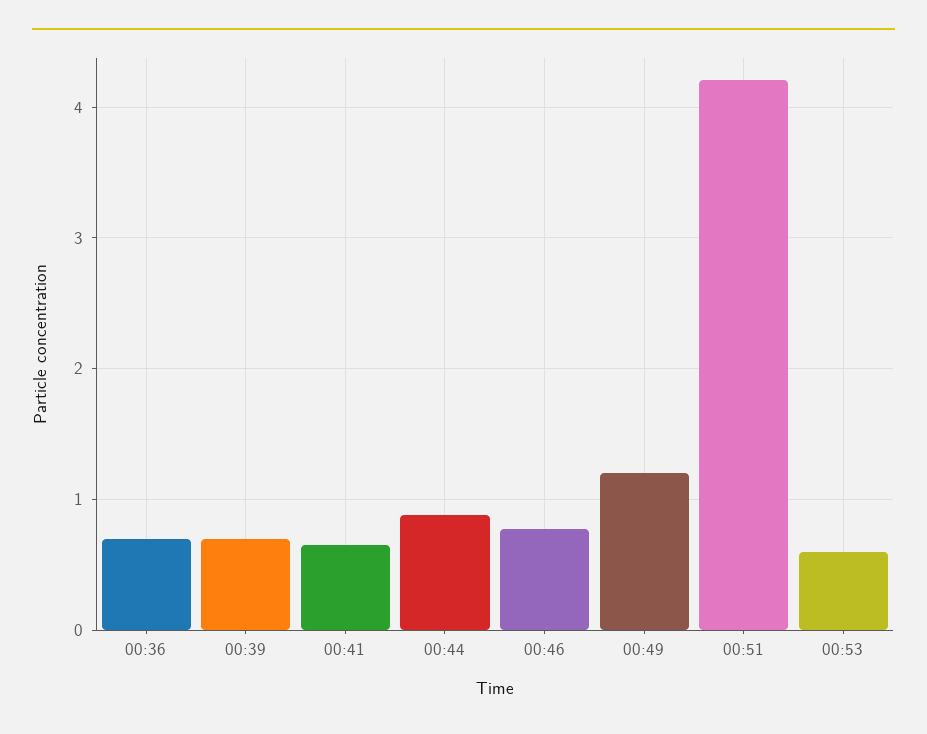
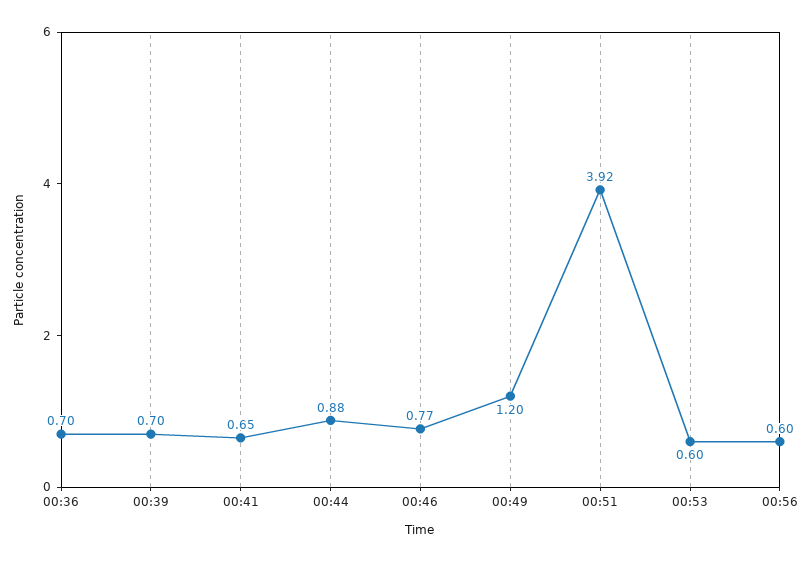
00:51: 4.2 -> 3.92
00:56: none -> 0.6

